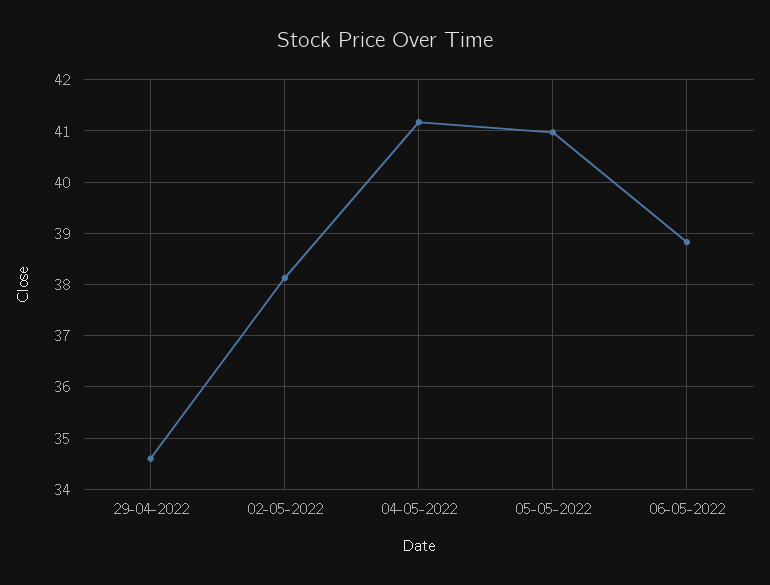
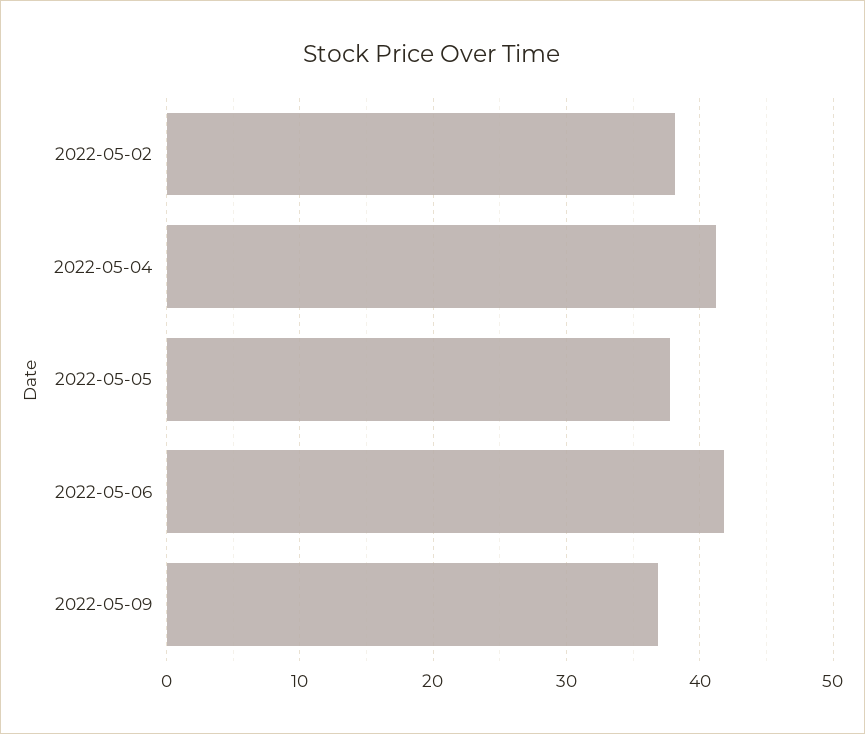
29-04-2022: 34.6 -> none
05-05-2022: 41 -> 38
06-05-2022: 38.8 -> 42
2022-05-09: none -> 37

